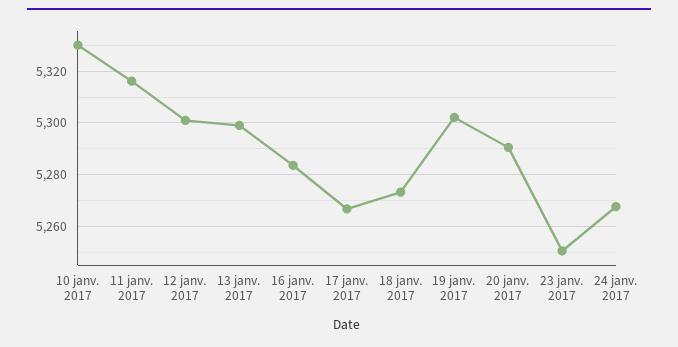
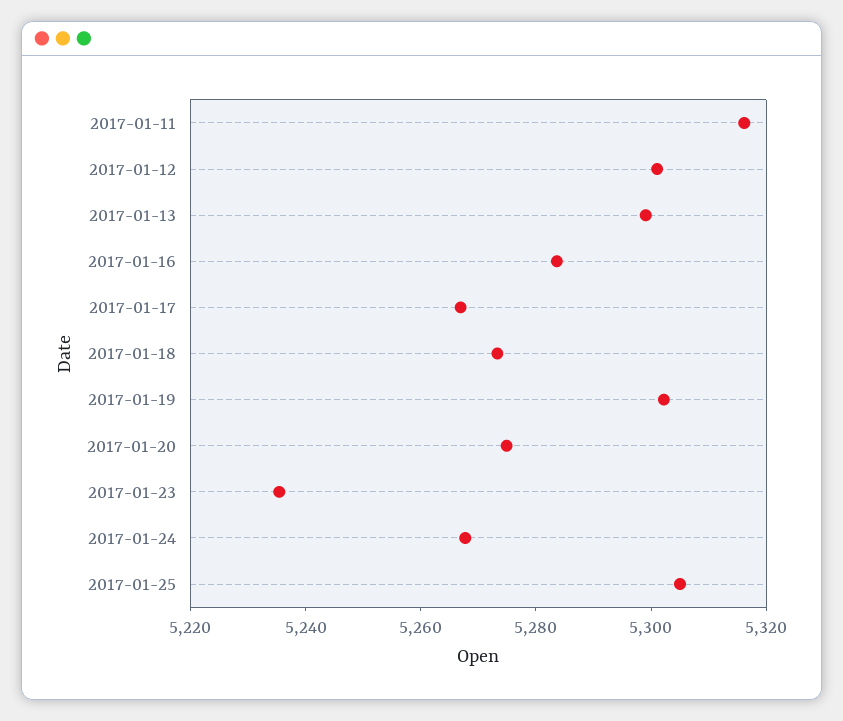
10 janv. 2017: 5330 -> none
20 janv. 2017: 5290 -> 5275
23 janv. 2017: 5250 -> 5235
2017-01-25: none -> 5305

